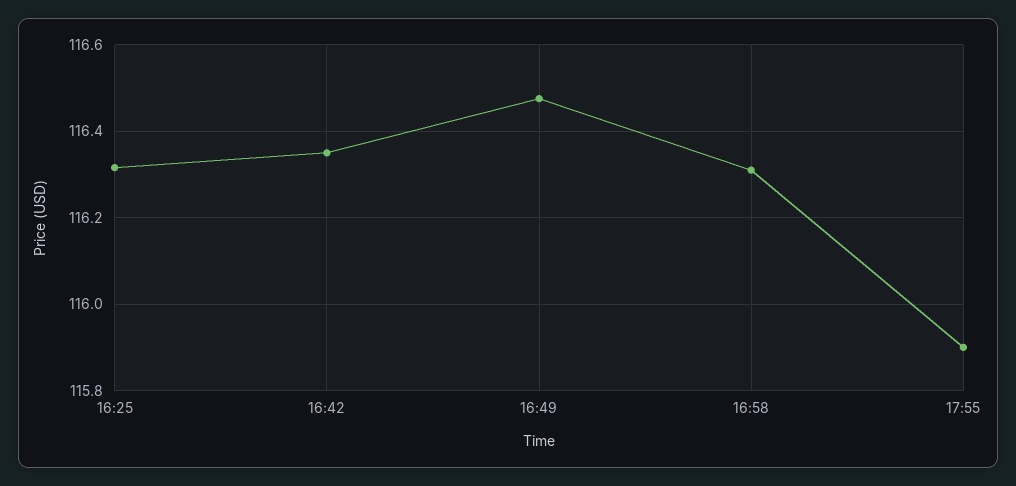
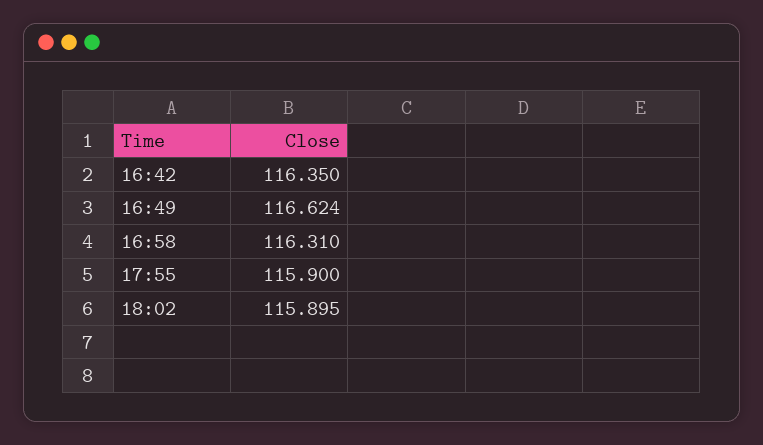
16:25: 116.32 -> none
16:49: 116.48 -> 116.624
18:02: none -> 115.895

